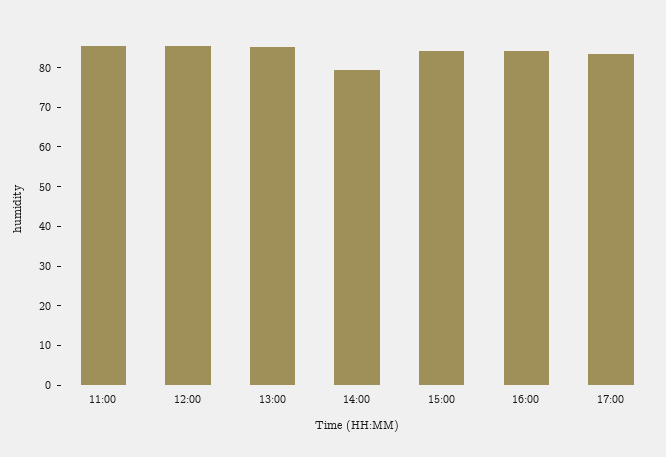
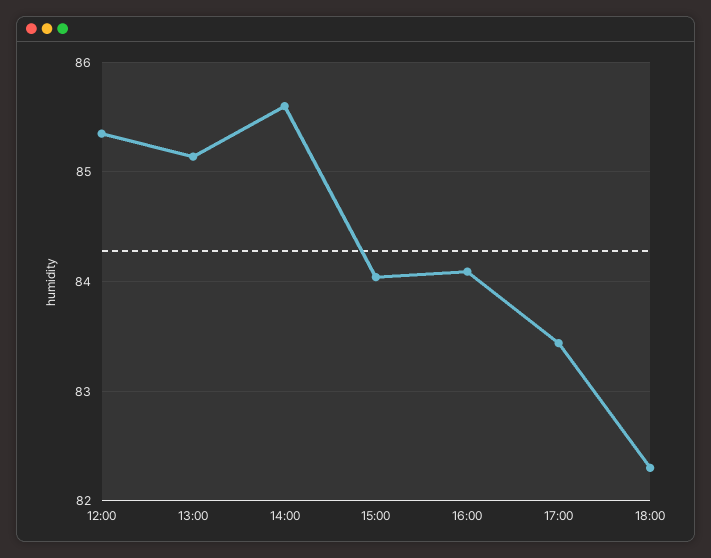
11:00: 85 -> none
14:00: 80 -> 85.6
18:00: none -> 82.3

